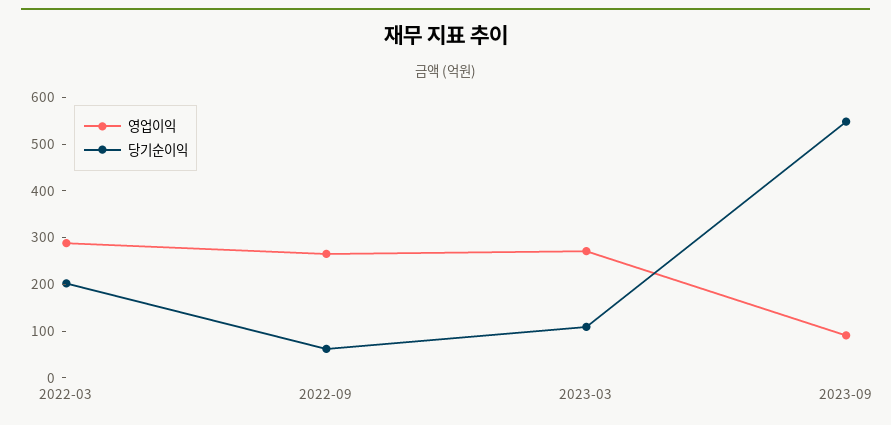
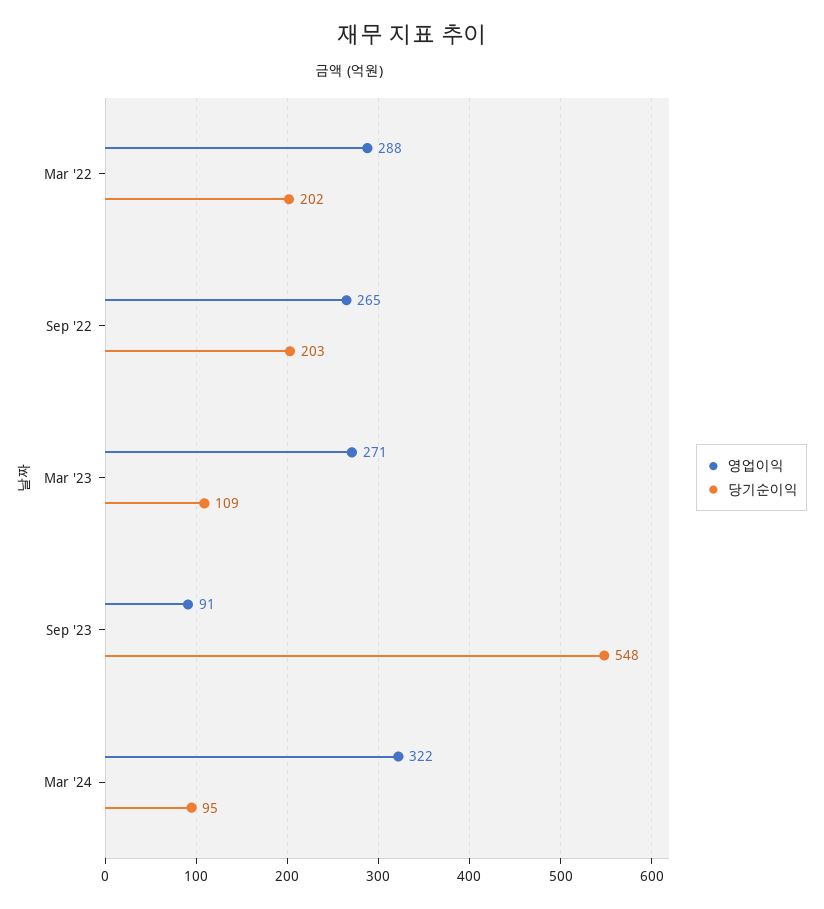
당기순이익, 2022-09: 60 -> 203
영업이익, Mar '24: none -> 322
당기순이익, Mar '24: none -> 95

